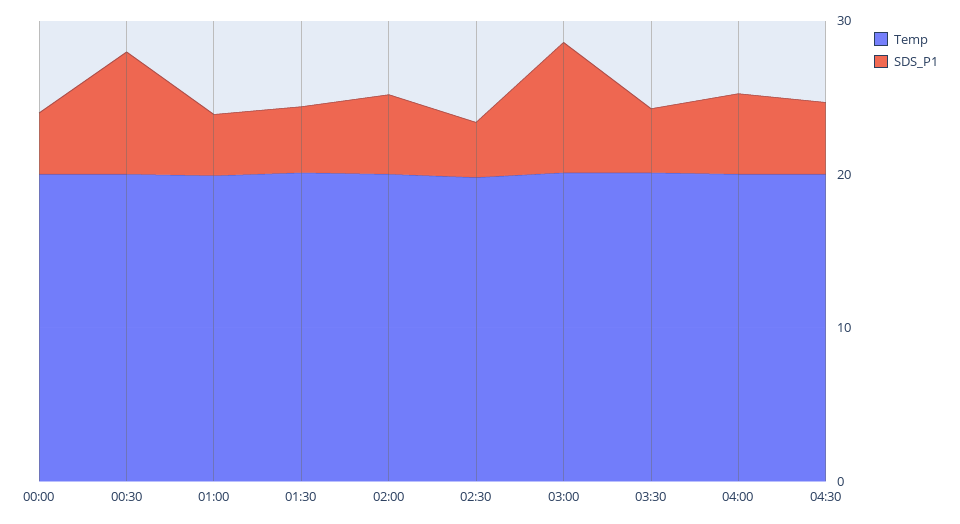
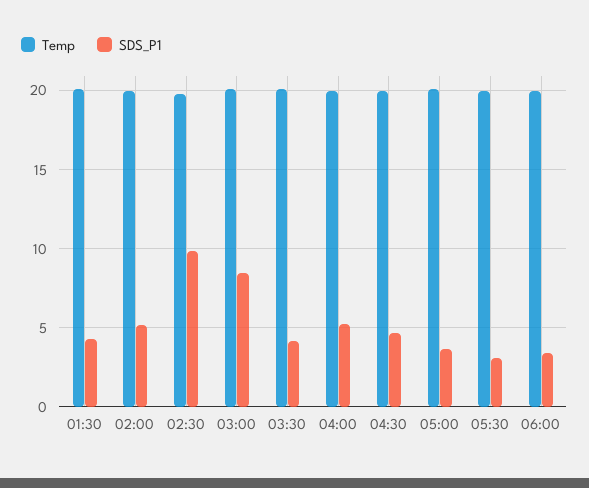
Temp, 00:00: 20 -> none
SDS_P1, 00:00: 4 -> none
Temp, 00:30: 20 -> none
SDS_P1, 00:30: 8 -> none
Temp, 01:00: 20 -> none
SDS_P1, 01:00: 4 -> none
SDS_P1, 02:30: 4 -> 10
Temp, 05:00: none -> 20
SDS_P1, 05:00: none -> 3.5
Temp, 05:30: none -> 20
SDS_P1, 05:30: none -> 3
Temp, 06:00: none -> 20
SDS_P1, 06:00: none -> 3.5

